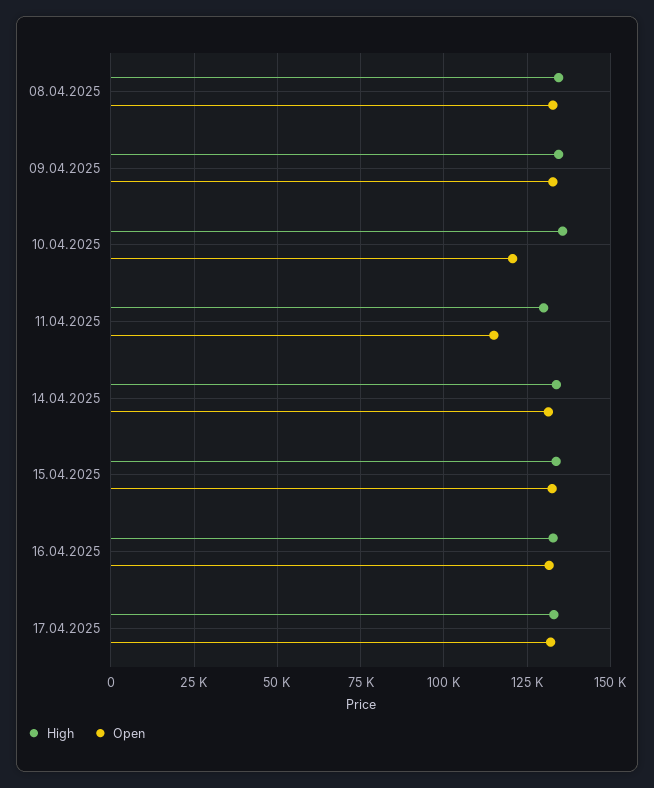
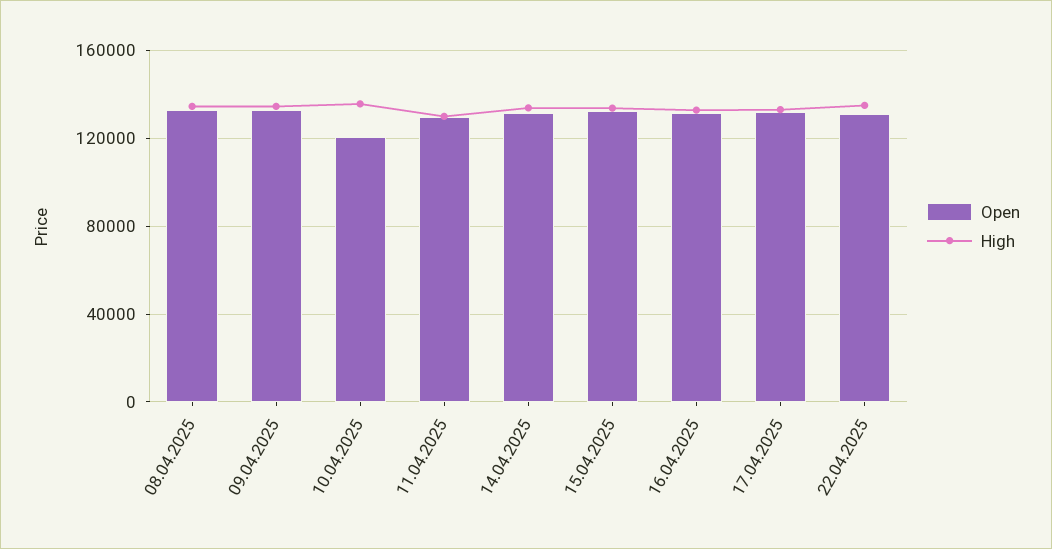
Open, 11.04.2025: 115000 -> 130000
Open, 22.04.2025: none -> 130000
High, 22.04.2025: none -> 135000

